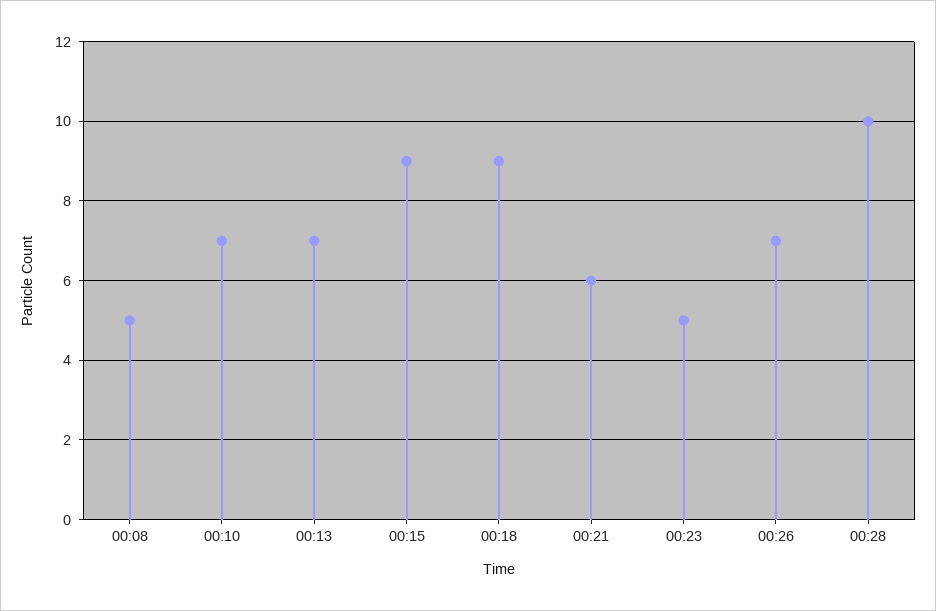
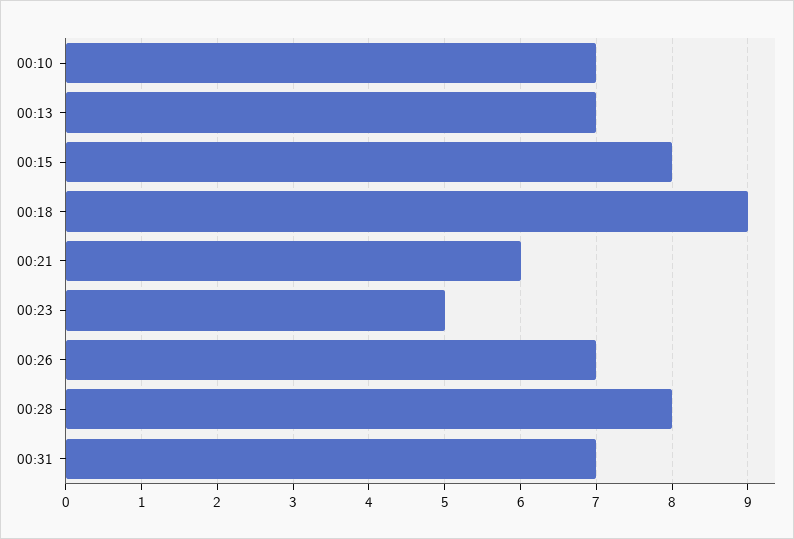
00:08: 5 -> none
00:15: 9 -> 8
00:28: 10 -> 8
00:31: none -> 7

